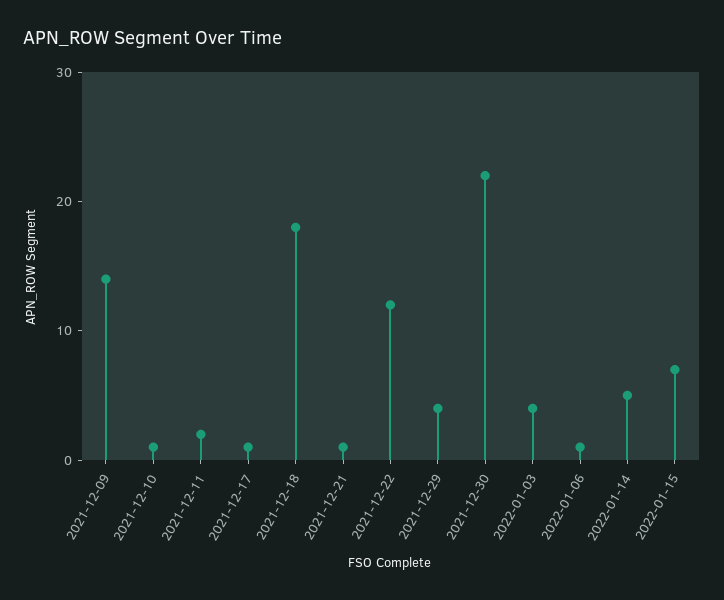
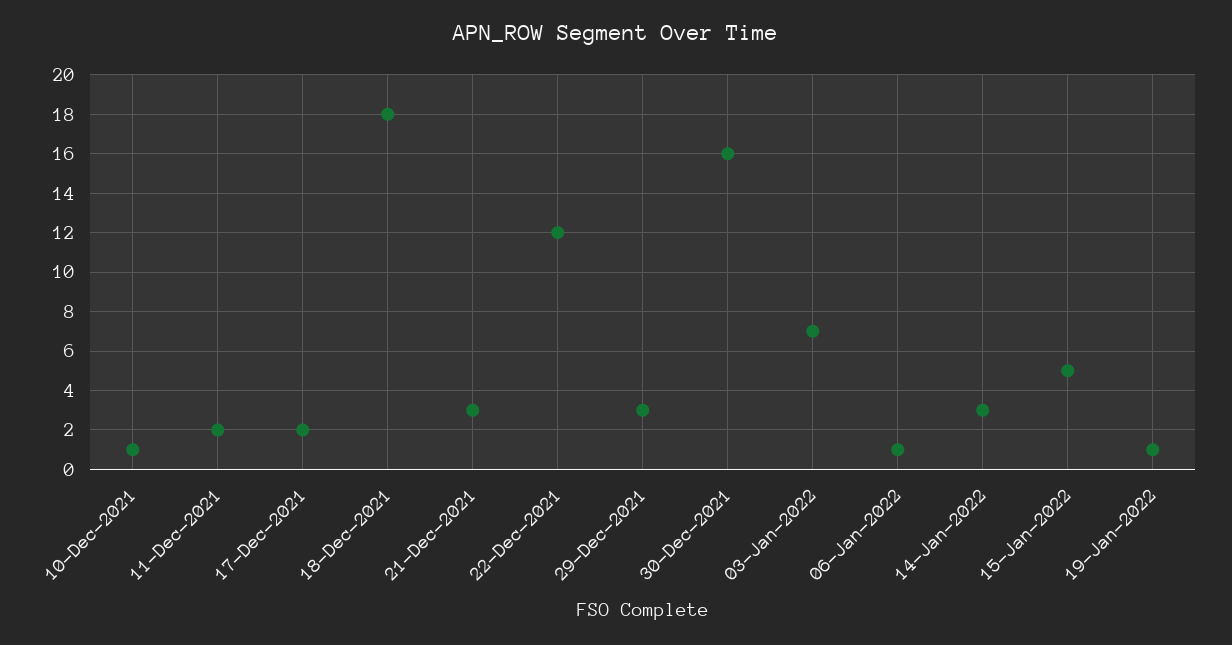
2021-12-09: 14 -> none
2021-12-17: 1 -> 2
2021-12-21: 1 -> 3
2021-12-29: 4 -> 3
2021-12-30: 22 -> 16
2022-01-03: 4 -> 7
2022-01-14: 5 -> 3
2022-01-15: 7 -> 5
19-Jan-2022: none -> 1

